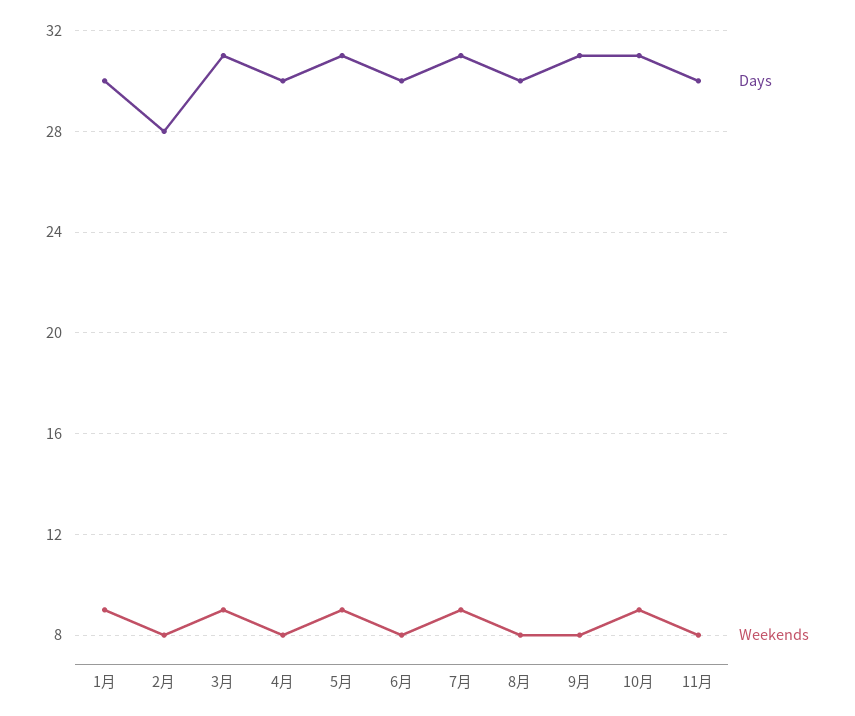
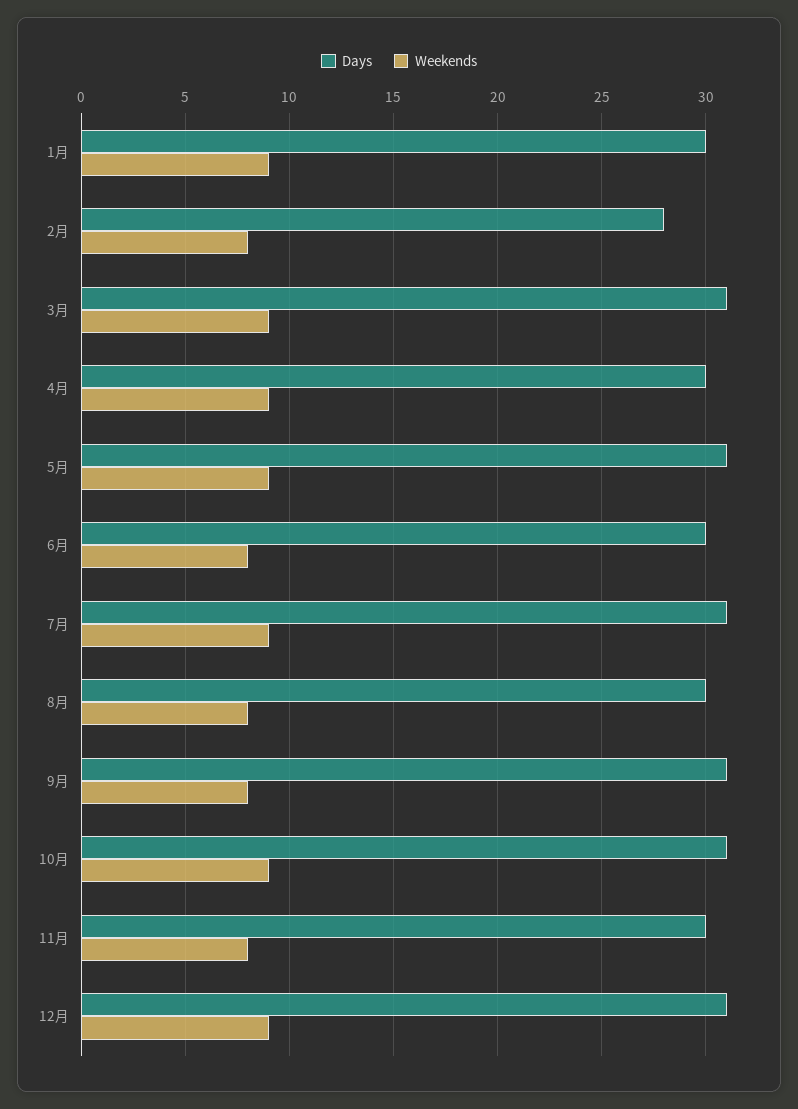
Weekends, 4月: 8 -> 9
Days, 12月: none -> 31
Weekends, 12月: none -> 9

